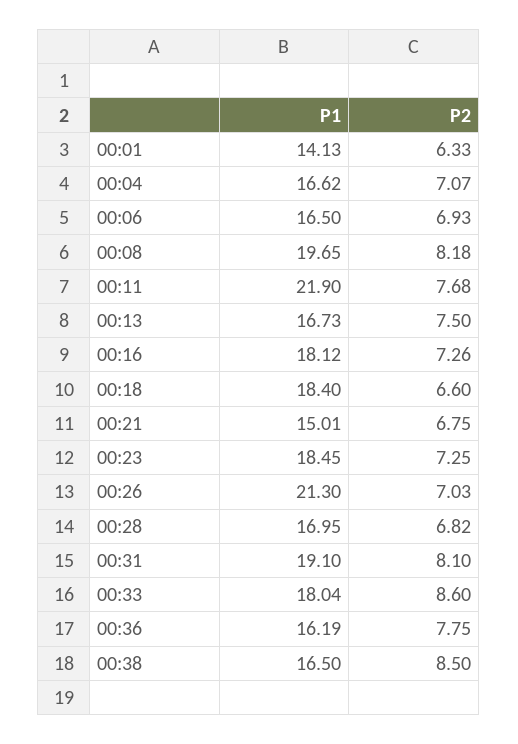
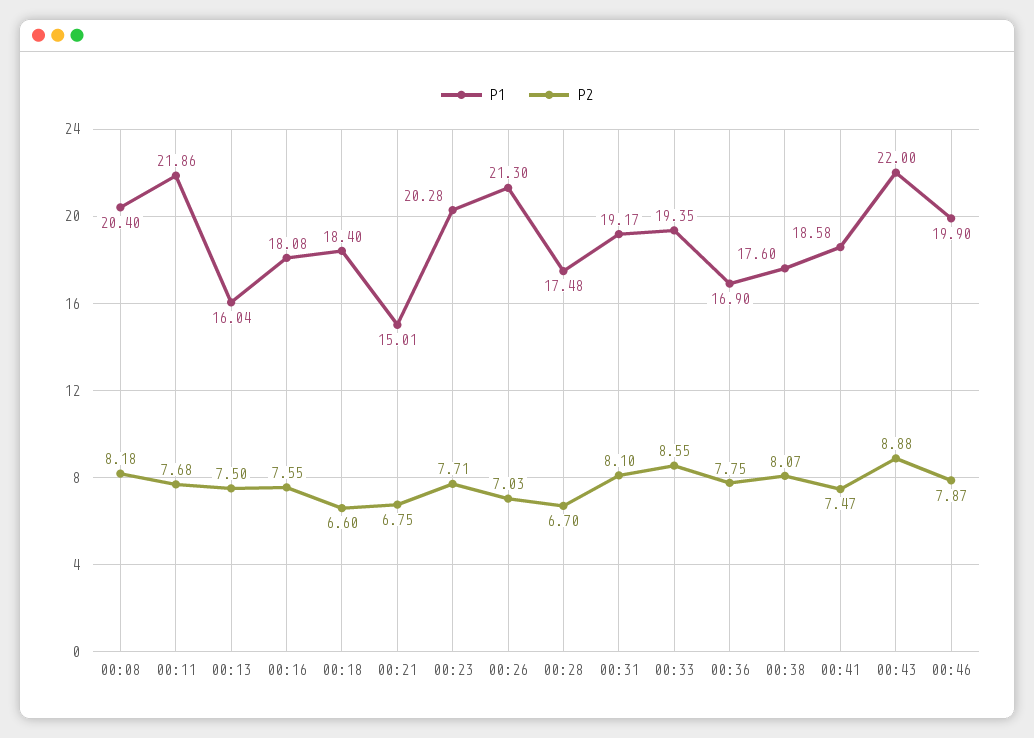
P1, 00:01: 14.13 -> none
P2, 00:01: 6.33 -> none
P1, 00:04: 16.62 -> none
P2, 00:04: 7.07 -> none
P1, 00:06: 16.5 -> none
P2, 00:06: 6.93 -> none
P1, 00:08: 19.65 -> 20.4
P1, 00:11: 21.9 -> 21.86
P1, 00:13: 16.73 -> 16.04
P1, 00:16: 18.12 -> 18.08
P2, 00:16: 7.26 -> 7.55
P1, 00:23: 18.45 -> 20.28
P2, 00:23: 7.25 -> 7.71
P1, 00:28: 16.95 -> 17.48
P2, 00:28: 6.82 -> 6.7
P1, 00:31: 19.1 -> 19.17
P1, 00:33: 18.04 -> 19.35
P2, 00:33: 8.6 -> 8.55
P1, 00:36: 16.19 -> 16.9
P1, 00:38: 16.5 -> 17.6
P2, 00:38: 8.5 -> 8.07
P1, 00:41: none -> 18.58
P2, 00:41: none -> 7.47
P1, 00:43: none -> 22
P2, 00:43: none -> 8.88
P1, 00:46: none -> 19.9
P2, 00:46: none -> 7.87

